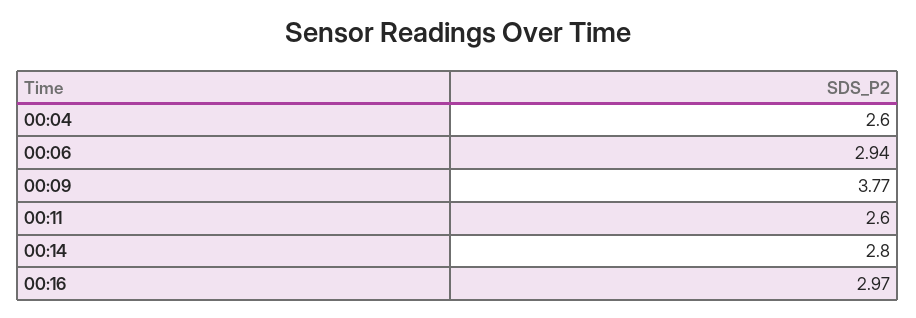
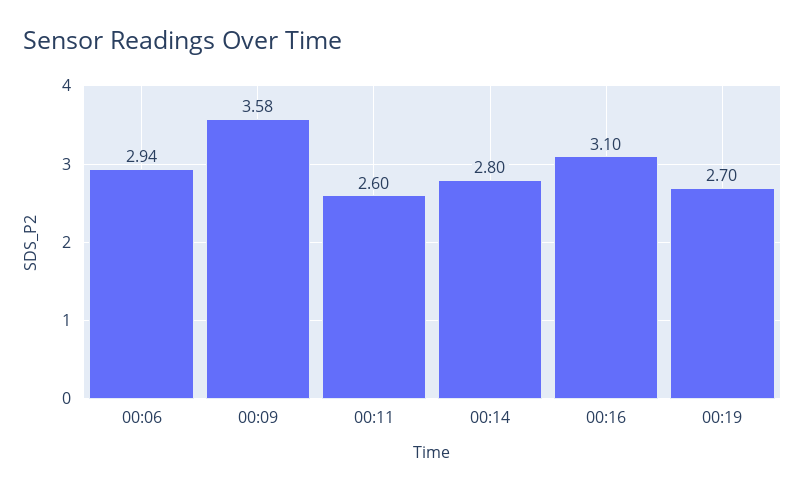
00:04: 2.6 -> none
00:09: 3.77 -> 3.58
00:16: 2.97 -> 3.1
00:19: none -> 2.7

